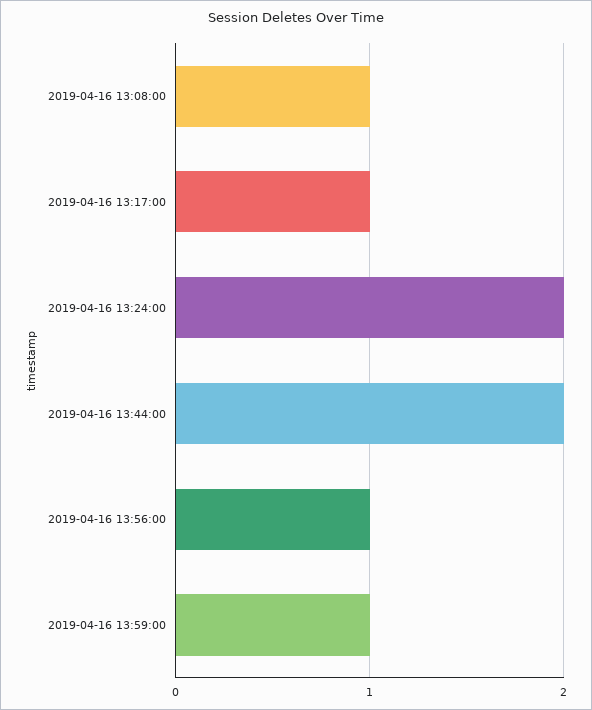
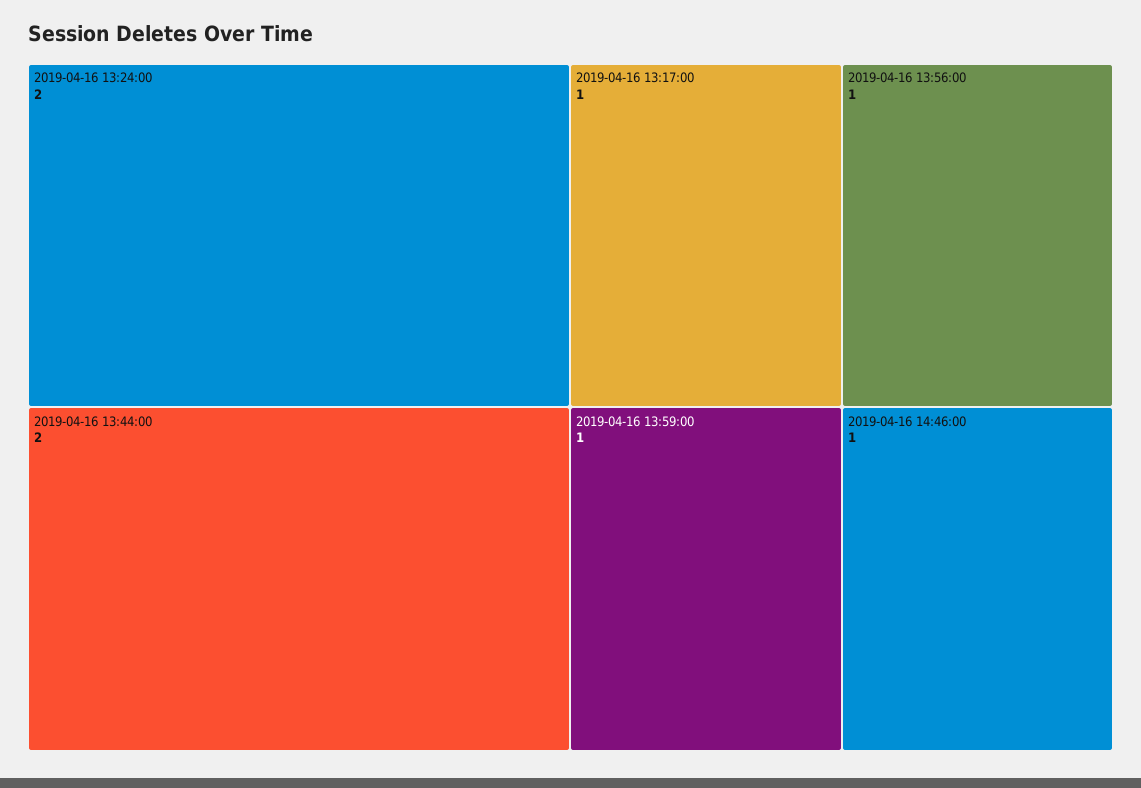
2019-04-16 13:08:00: 1 -> none
2019-04-16 14:46:00: none -> 1

